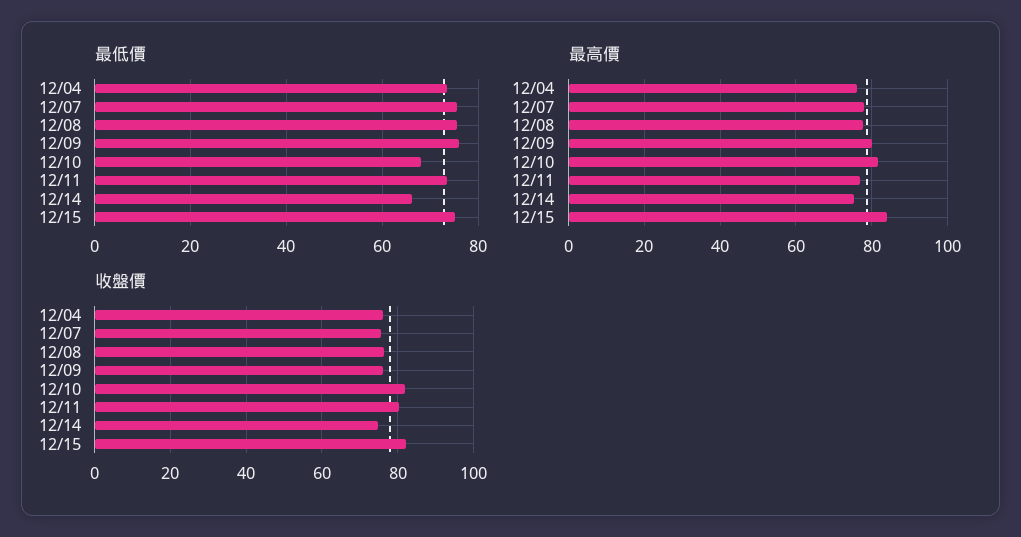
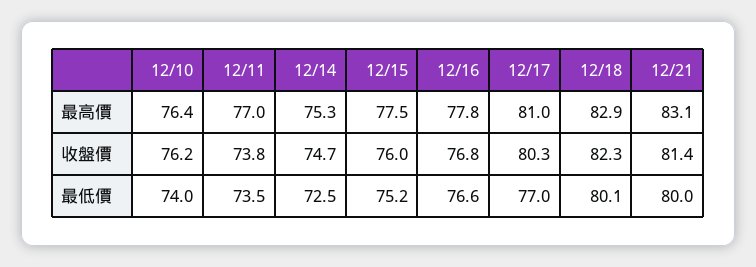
最低價, 12/04: 74 -> none
最低價, 12/07: 76 -> none
最低價, 12/08: 76 -> none
最低價, 12/09: 76 -> none
最低價, 12/10: 68 -> 74
最低價, 12/14: 66 -> 72.5
最高價, 12/04: 76 -> none
最高價, 12/07: 78 -> none
最高價, 12/08: 78 -> none
最高價, 12/09: 80 -> none
最高價, 12/10: 82 -> 76.4
最高價, 12/15: 84 -> 77.5
收盤價, 12/04: 76 -> none
收盤價, 12/07: 76 -> none
收盤價, 12/08: 76 -> none
收盤價, 12/09: 76 -> none
收盤價, 12/10: 82 -> 76.2
收盤價, 12/11: 80 -> 73.8
收盤價, 12/15: 82 -> 76
最高價, 12/16: none -> 77.8
最高價, 12/17: none -> 81
最高價, 12/18: none -> 82.9
最高價, 12/21: none -> 83.1
收盤價, 12/16: none -> 76.8
收盤價, 12/17: none -> 80.3
收盤價, 12/18: none -> 82.3
收盤價, 12/21: none -> 81.4
最低價, 12/16: none -> 76.6
最低價, 12/17: none -> 77
最低價, 12/18: none -> 80.1
最低價, 12/21: none -> 80

